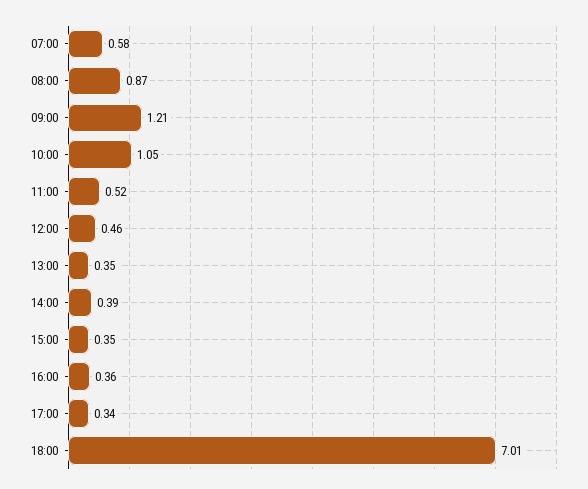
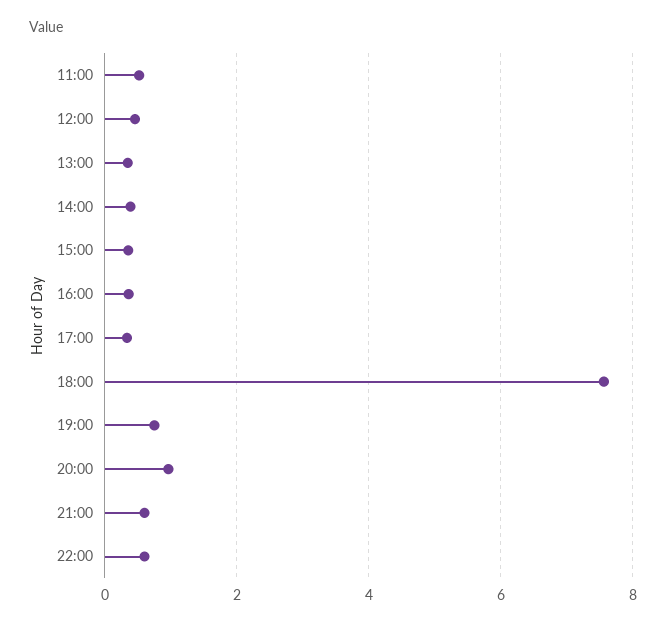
07:00: 0.58 -> none
08:00: 0.87 -> none
09:00: 1.21 -> none
10:00: 1.05 -> none
18:00: 7.01 -> 7.6
19:00: none -> 0.8
20:00: none -> 1
21:00: none -> 0.6
22:00: none -> 0.6

